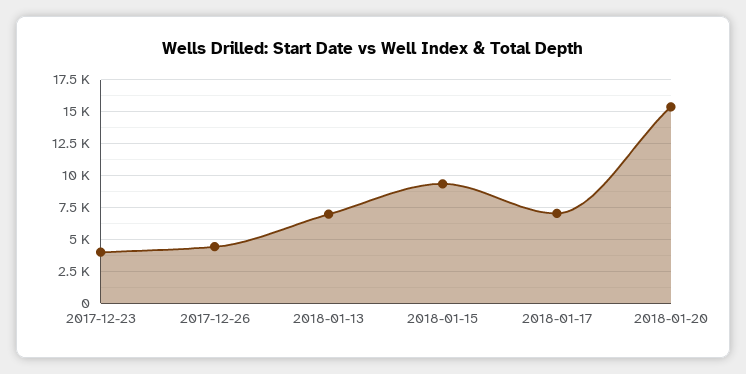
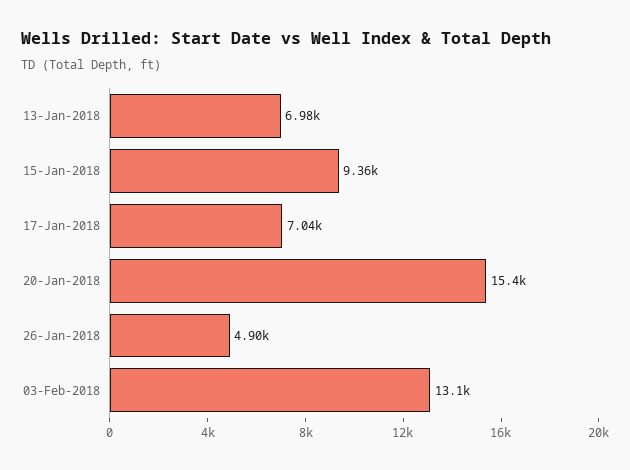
2017-12-23: 4000 -> none
2017-12-26: 4500 -> none
26-Jan-2018: none -> 4900
03-Feb-2018: none -> 13100

